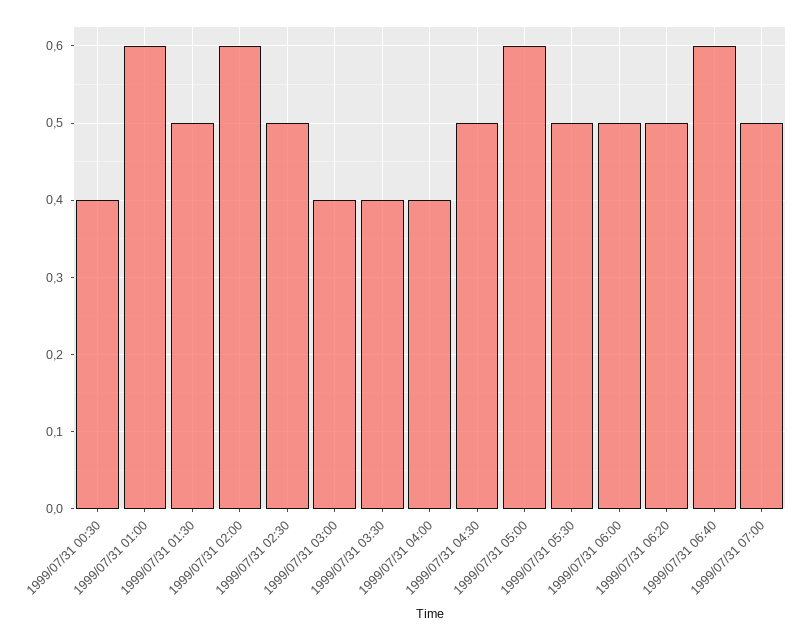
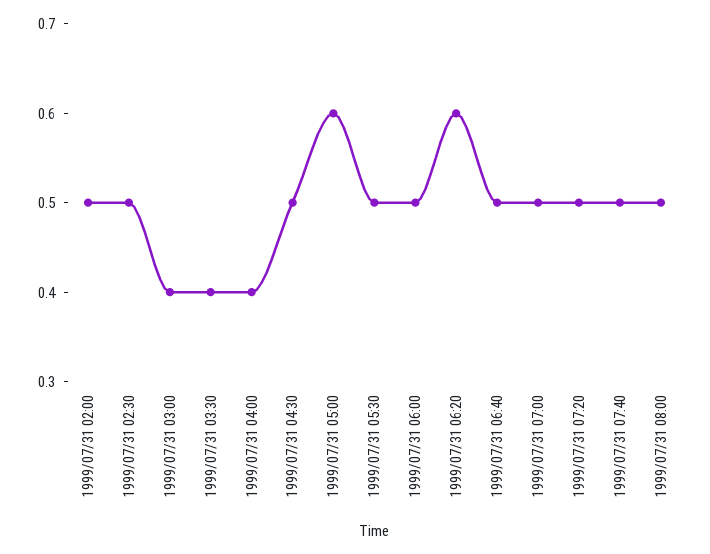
1999/07/31 00:30: 0.4 -> none
1999/07/31 01:00: 0.6 -> none
1999/07/31 01:30: 0.5 -> none
1999/07/31 02:00: 0.6 -> 0.5
1999/07/31 06:20: 0.5 -> 0.6
1999/07/31 06:40: 0.6 -> 0.5
1999/07/31 07:20: none -> 0.5
1999/07/31 07:40: none -> 0.5
1999/07/31 08:00: none -> 0.5

